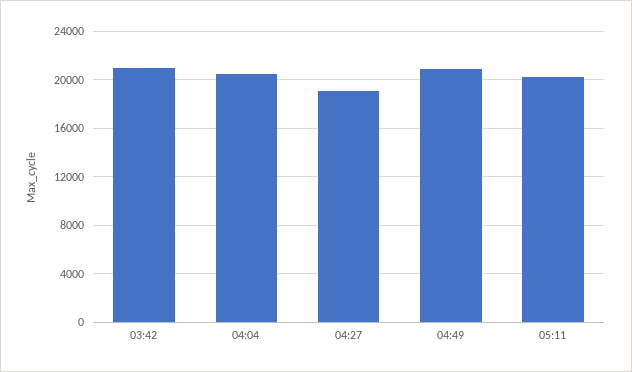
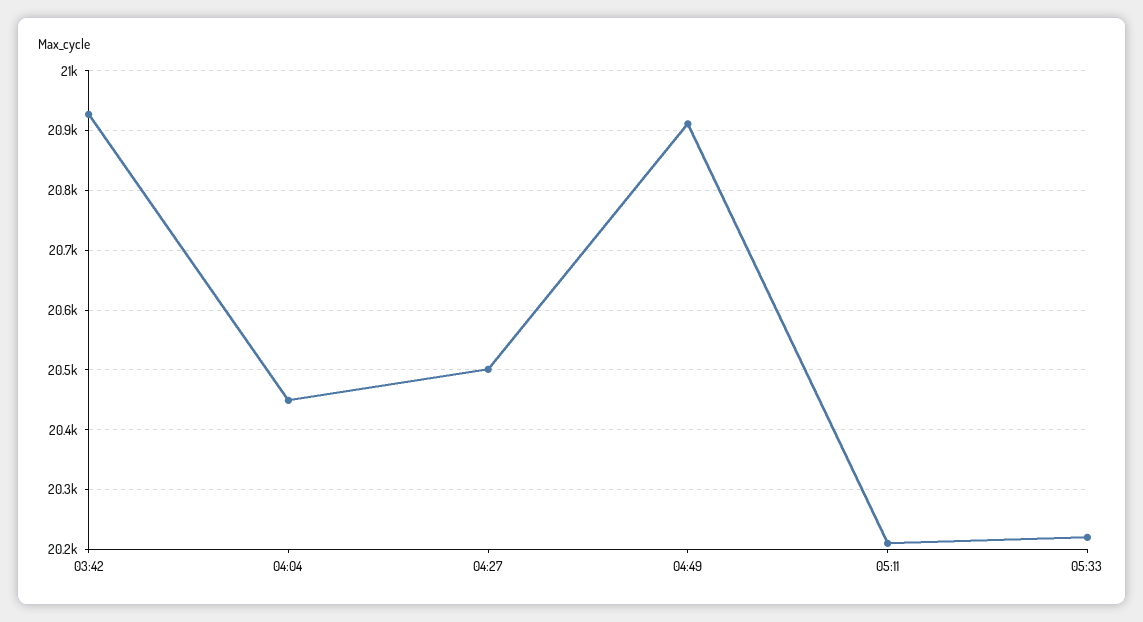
04:27: 19000 -> 20500
05:33: none -> 20220

